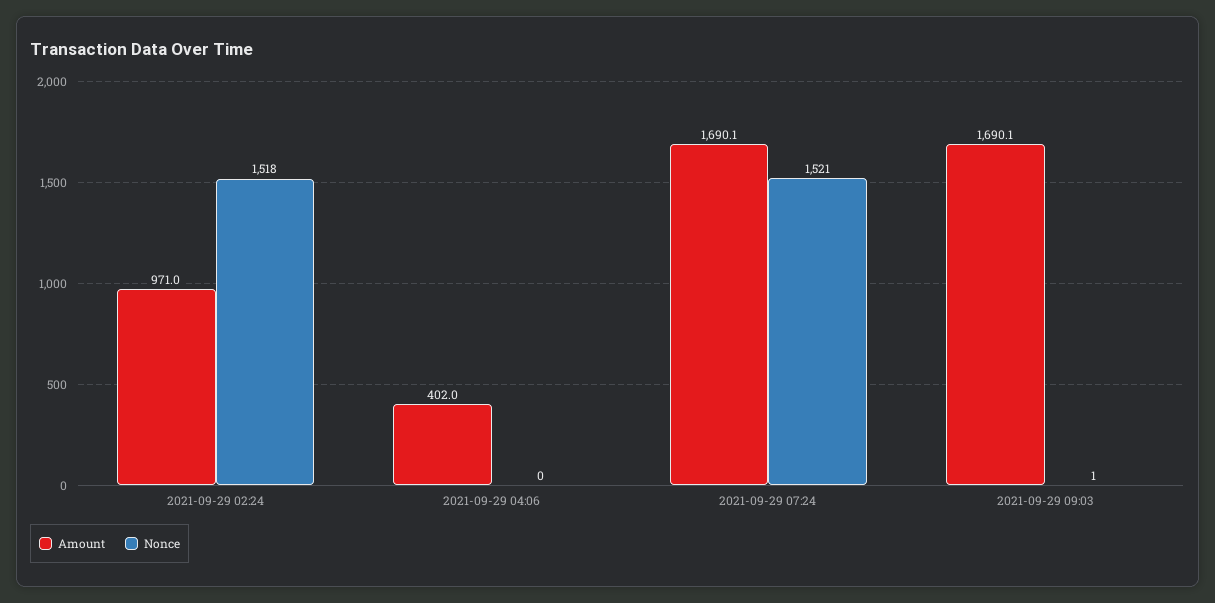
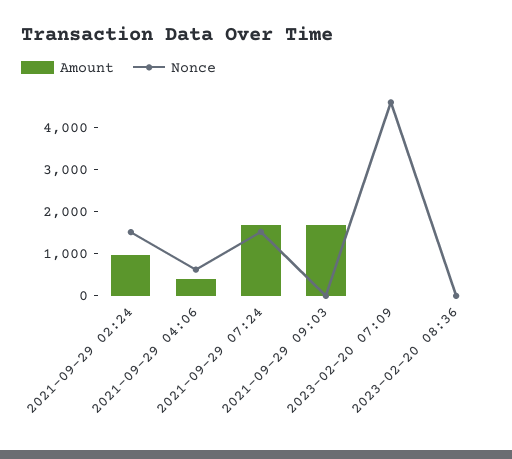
Nonce, 2021-09-29 04:06: 0 -> 600
Amount, 2023-02-20 07:09: none -> 0
Nonce, 2023-02-20 07:09: none -> 4600
Amount, 2023-02-20 08:36: none -> 0
Nonce, 2023-02-20 08:36: none -> 0

